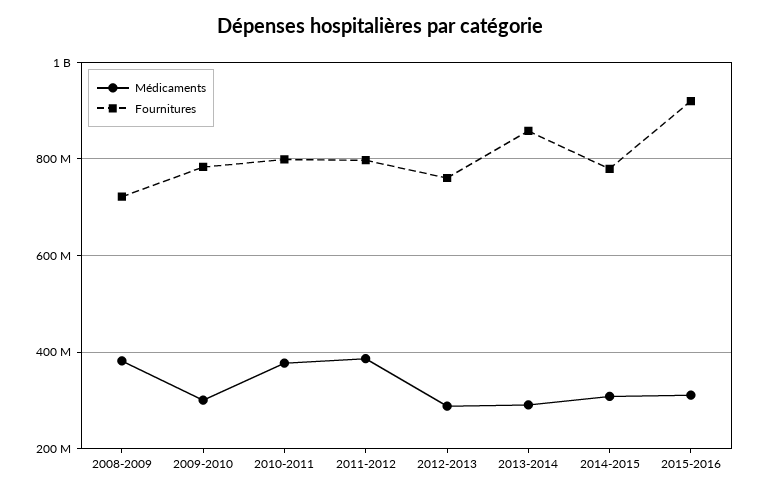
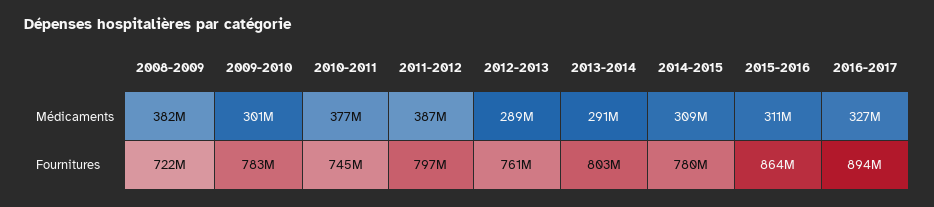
Fournitures, 2010-2011: 800000000 -> 745000000
Fournitures, 2013-2014: 860000000 -> 803000000
Fournitures, 2015-2016: 920000000 -> 864000000
Médicaments, 2016-2017: none -> 327000000
Fournitures, 2016-2017: none -> 894000000

